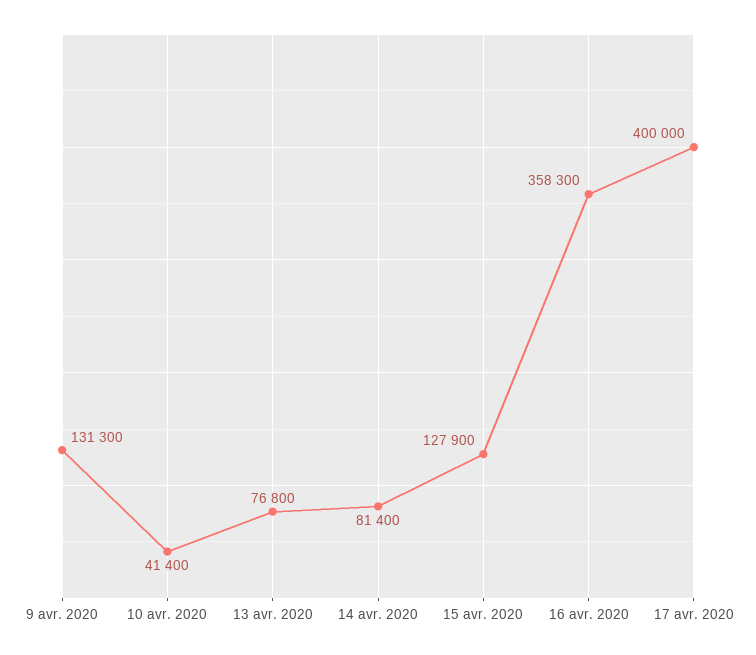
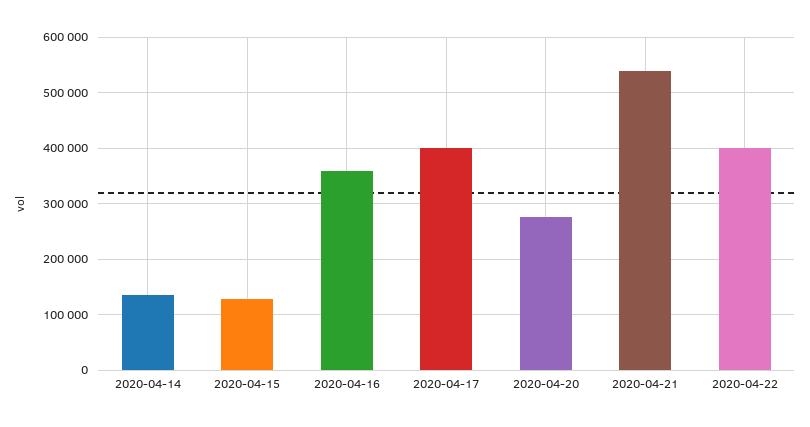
9 avr. 2020: 131300 -> none
10 avr. 2020: 41400 -> none
13 avr. 2020: 76800 -> none
14 avr. 2020: 81400 -> 140000
2020-04-20: none -> 280000
2020-04-21: none -> 540000
2020-04-22: none -> 400000

